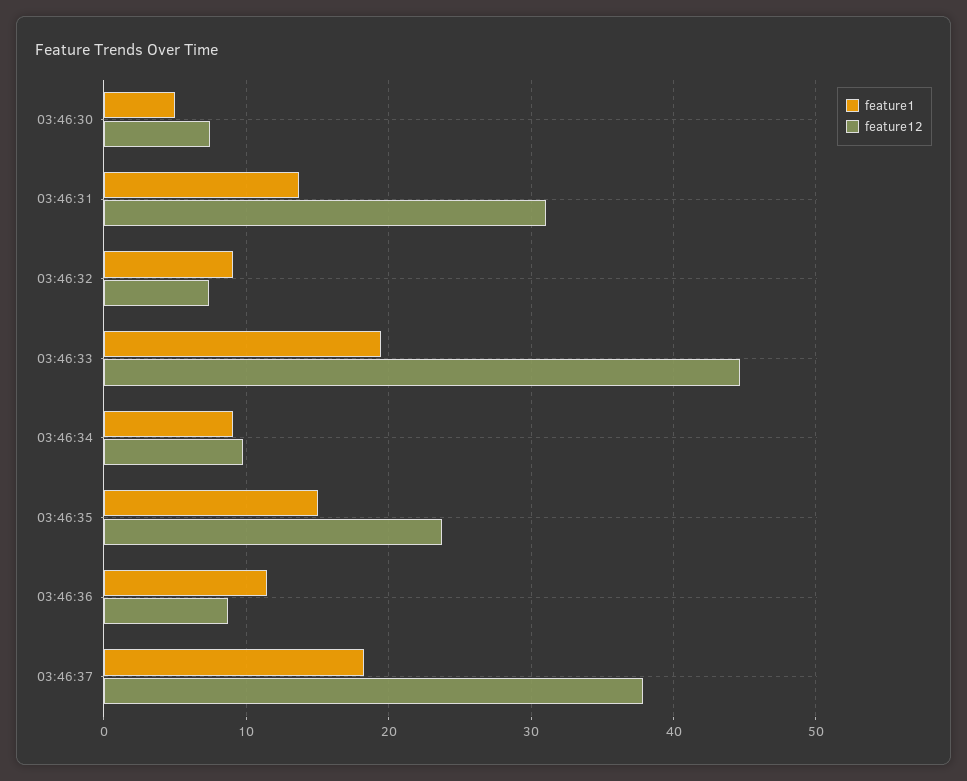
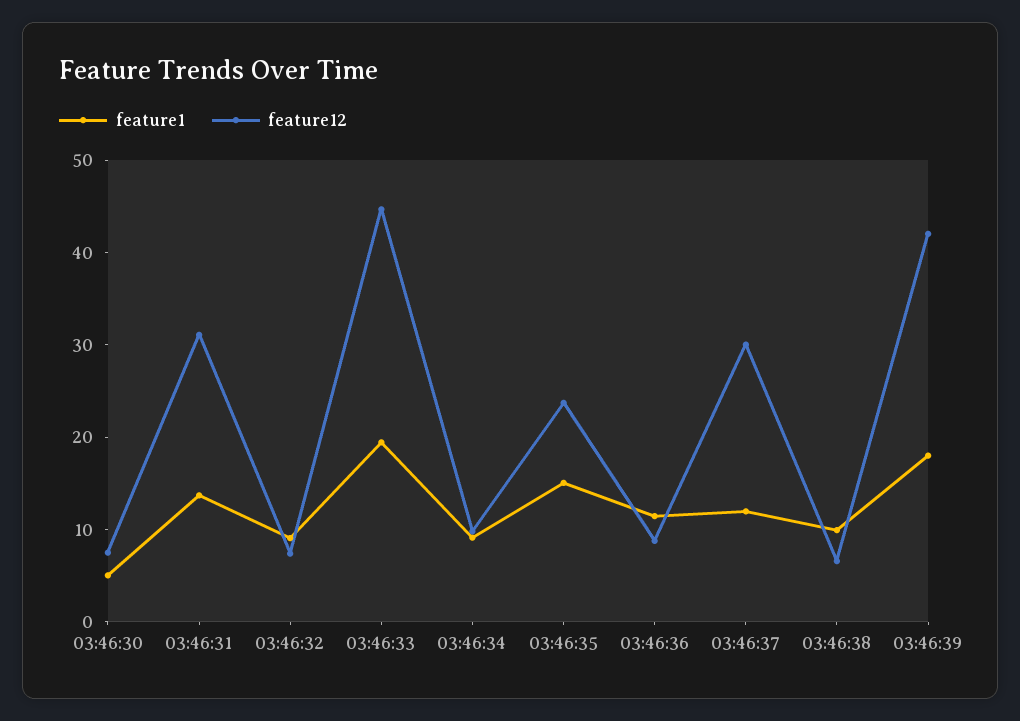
feature1, 03:46:37: 18 -> 12
feature12, 03:46:37: 38 -> 30
feature1, 03:46:38: none -> 10
feature12, 03:46:38: none -> 6
feature1, 03:46:39: none -> 18
feature12, 03:46:39: none -> 42

